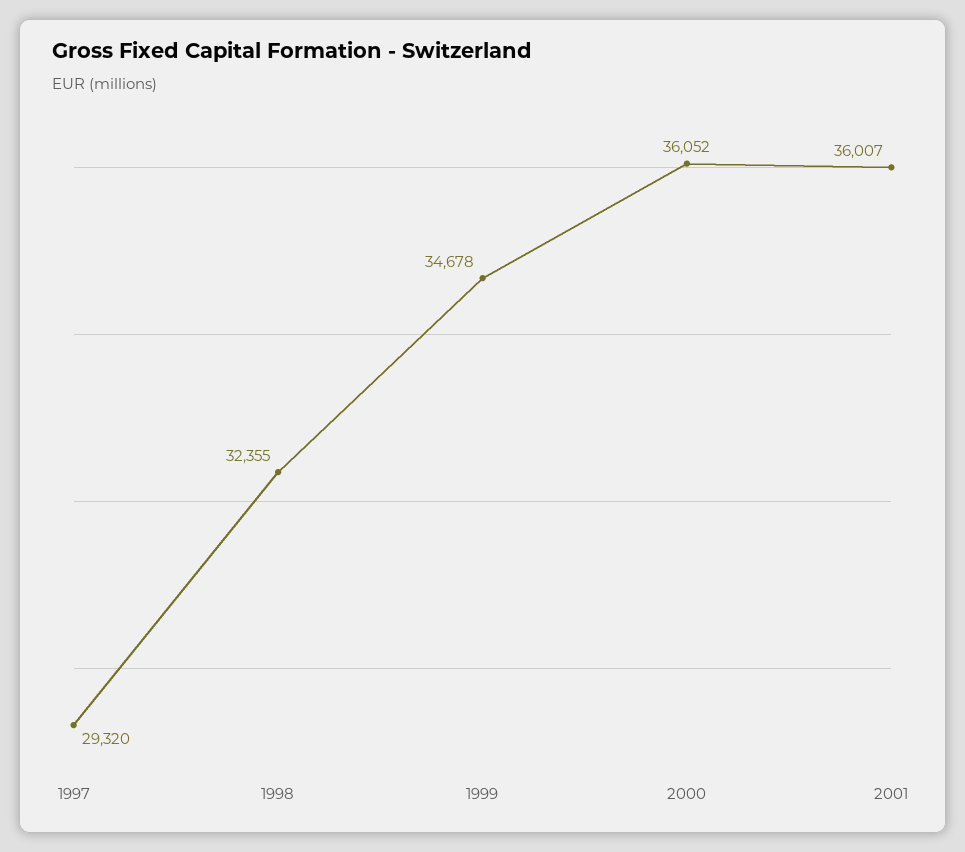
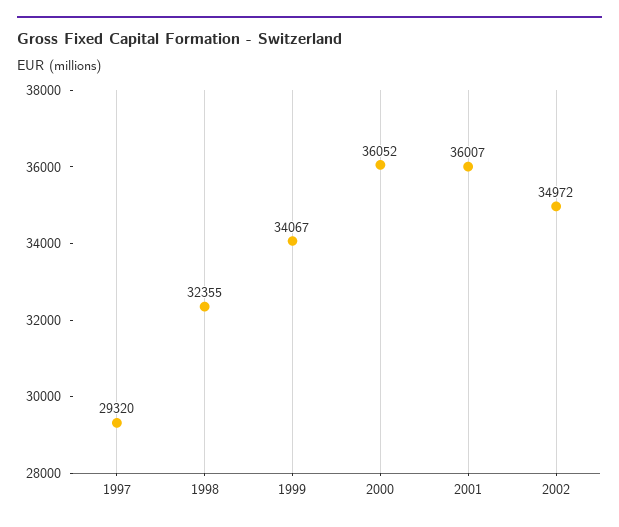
1999: 34678 -> 34067
2002: none -> 34972

